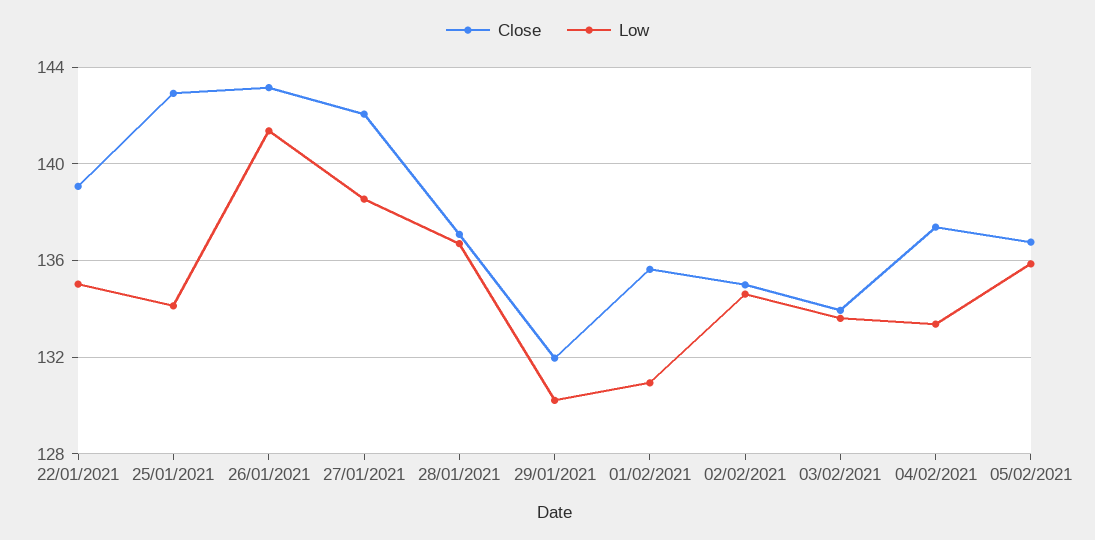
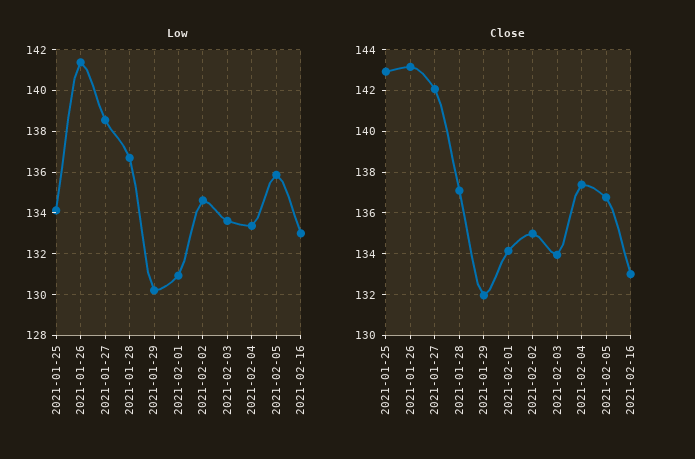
Close, 22/01/2021: 139 -> none
Low, 22/01/2021: 135 -> none
Close, 01/02/2021: 135.5 -> 134
Low, 2021-02-16: none -> 133
Close, 2021-02-16: none -> 133

